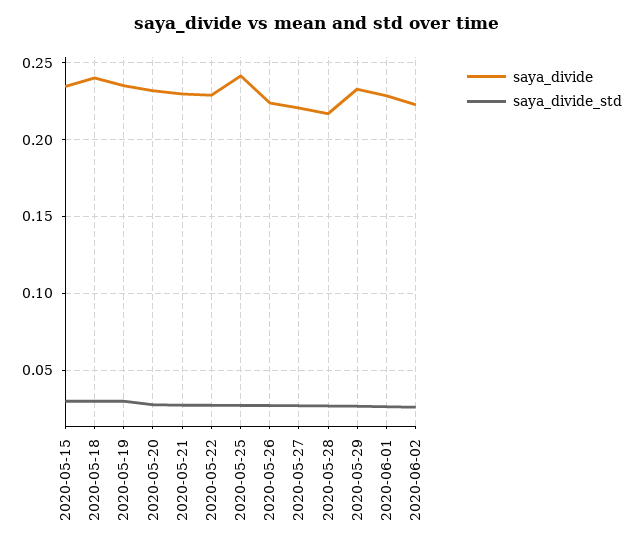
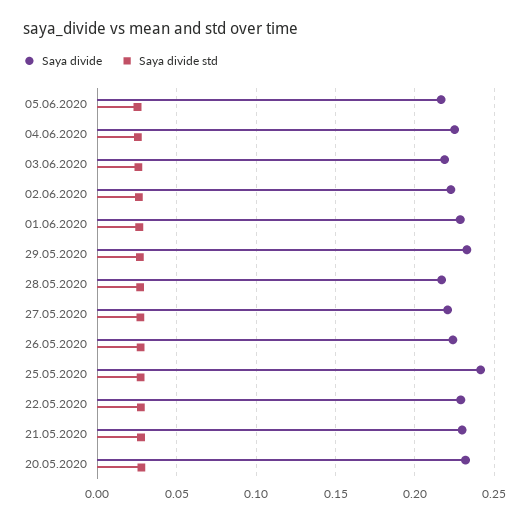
saya_divide, 2020-05-15: 0.235 -> none
saya_divide_std, 2020-05-15: 0.03 -> none
saya_divide, 2020-05-18: 0.24 -> none
saya_divide_std, 2020-05-18: 0.03 -> none
saya_divide, 2020-05-19: 0.235 -> none
saya_divide_std, 2020-05-19: 0.03 -> none
saya_divide, 05.06.2020: none -> 0.215
saya_divide_std, 05.06.2020: none -> 0.025
saya_divide, 04.06.2020: none -> 0.225
saya_divide_std, 04.06.2020: none -> 0.025
saya_divide, 03.06.2020: none -> 0.22
saya_divide_std, 03.06.2020: none -> 0.025

